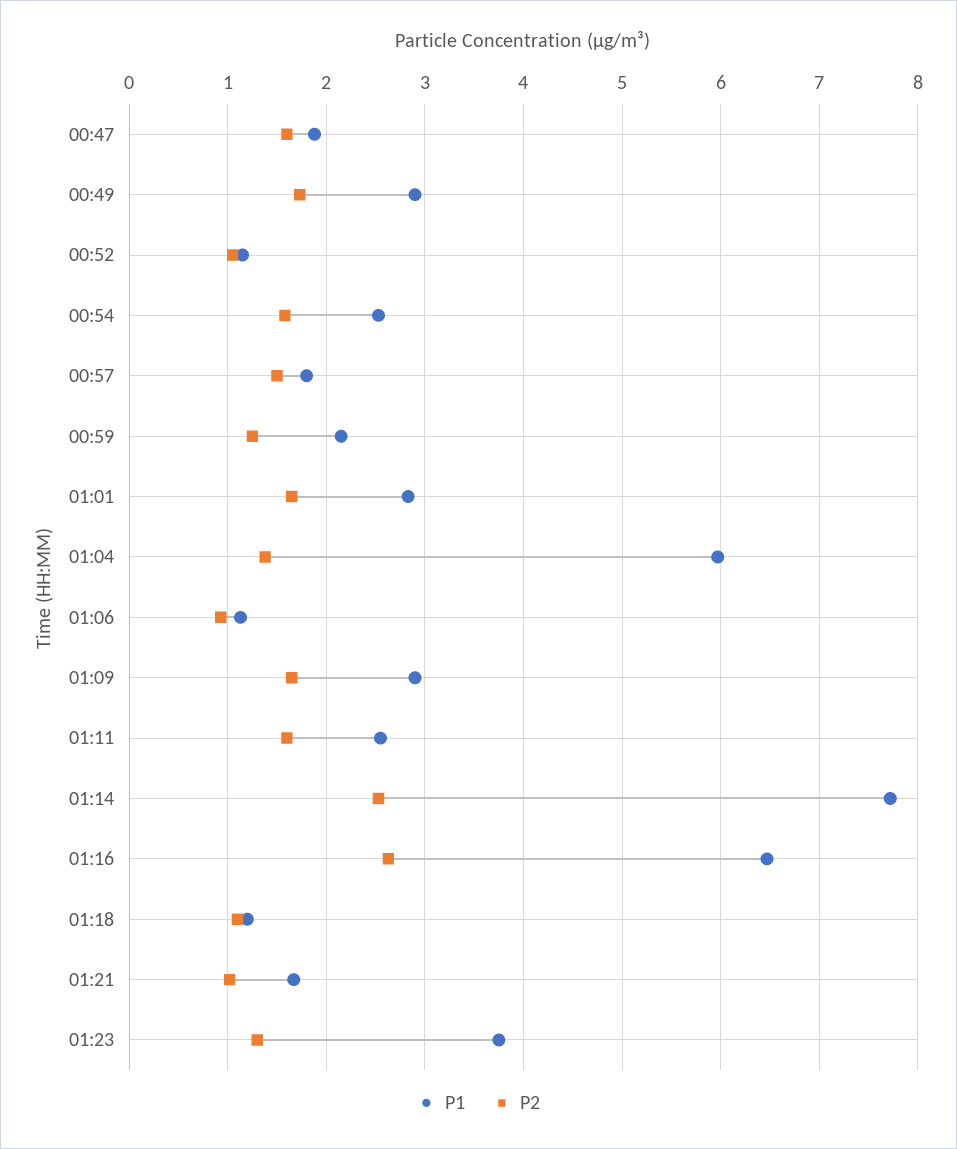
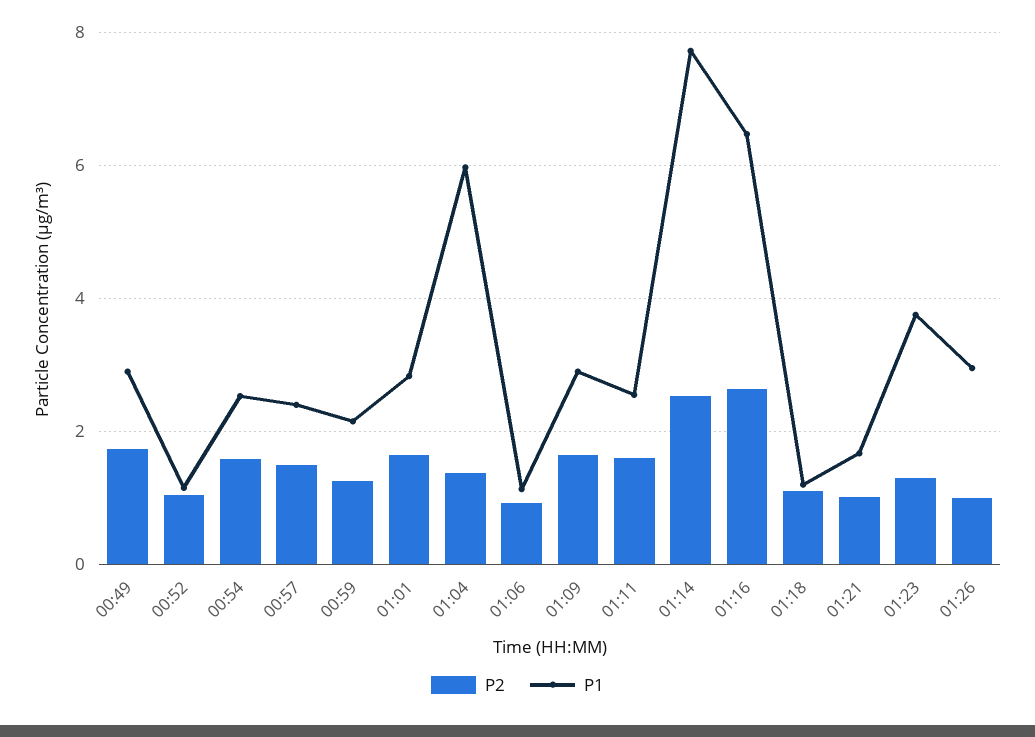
P1, 00:47: 1.9 -> none
P2, 00:47: 1.6 -> none
P1, 00:57: 1.8 -> 2.4
P2, 01:26: none -> 1
P1, 01:26: none -> 3

